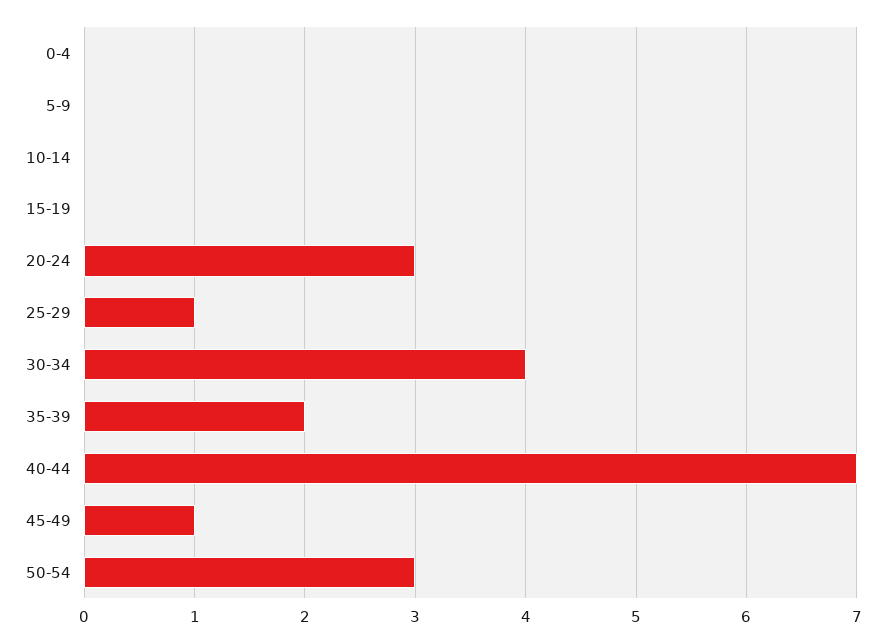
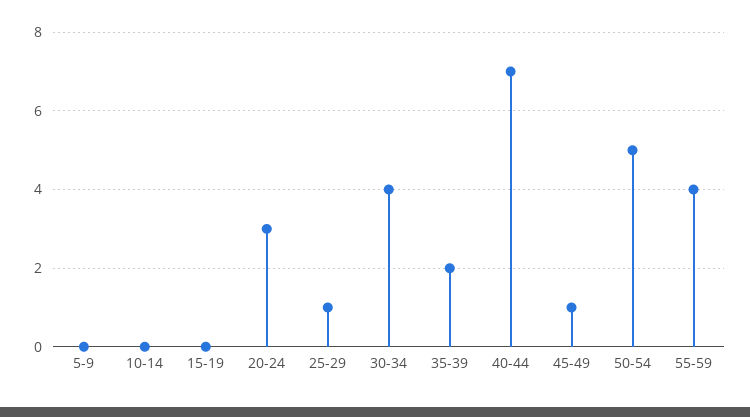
0-4: 0 -> none
50-54: 3 -> 5
55-59: none -> 4

